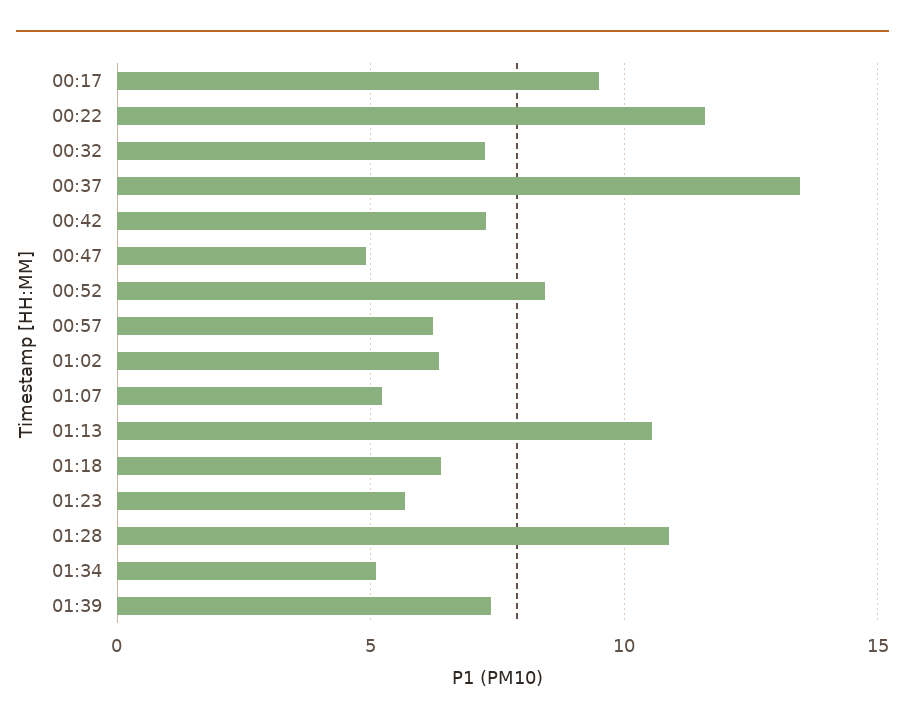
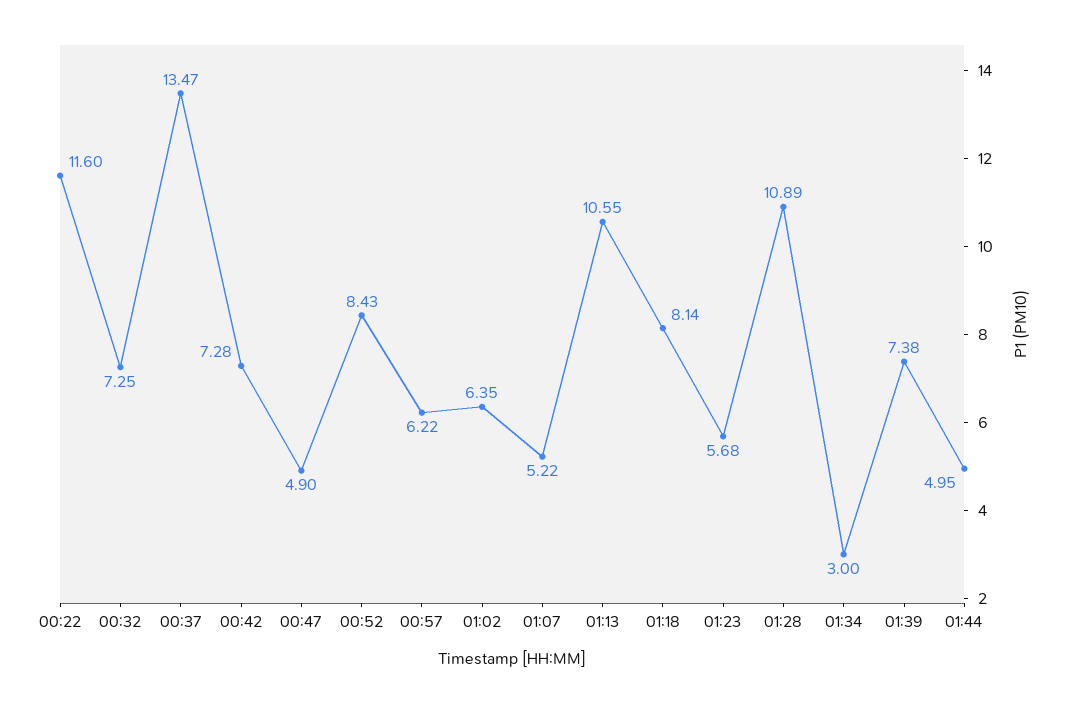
00:17: 9.5 -> none
01:18: 6.5 -> 8.14
01:34: 5 -> 3
01:44: none -> 4.95

